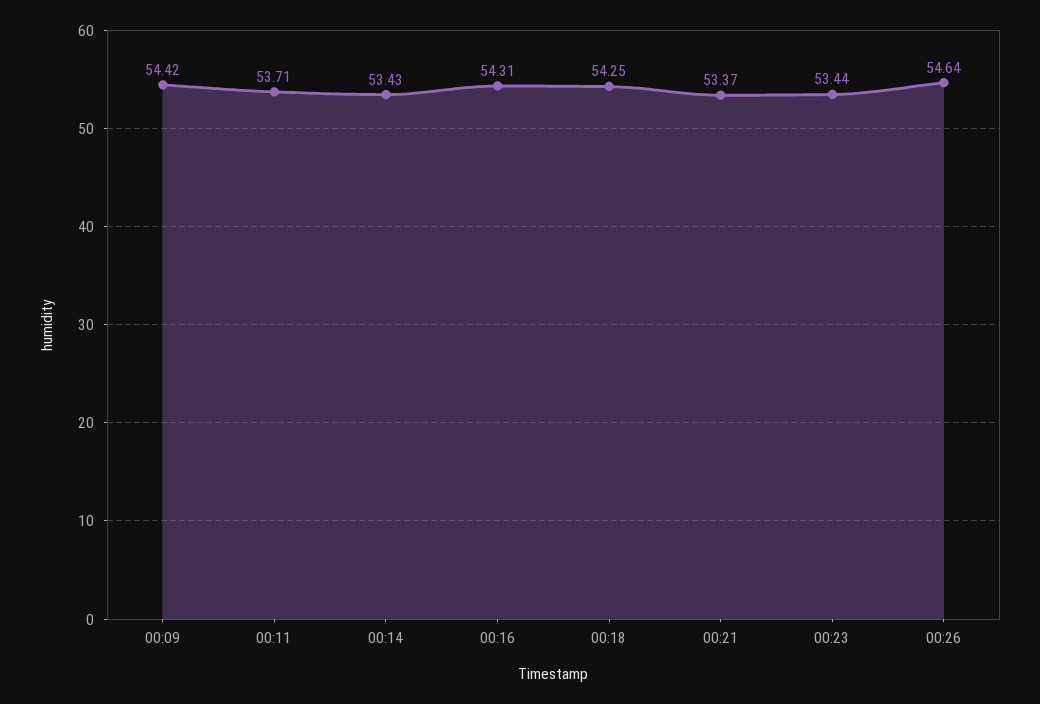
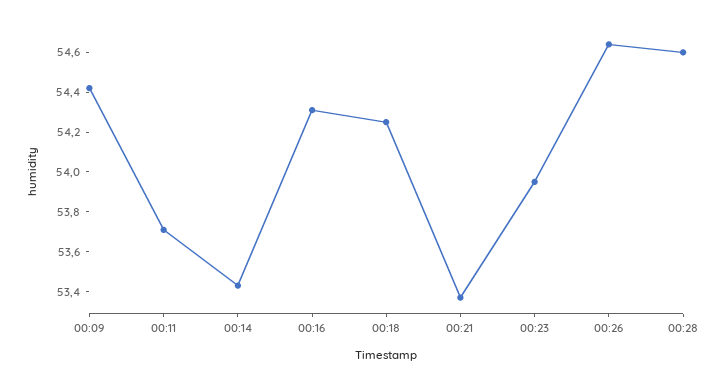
00:23: 53.44 -> 53.95
00:28: none -> 54.6

